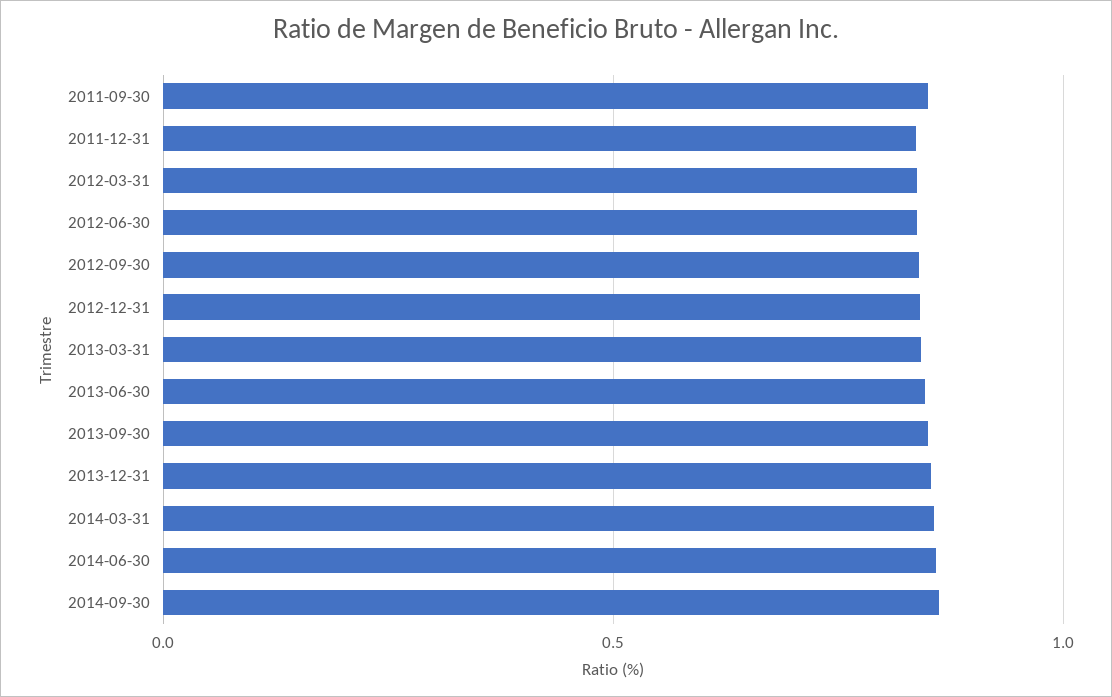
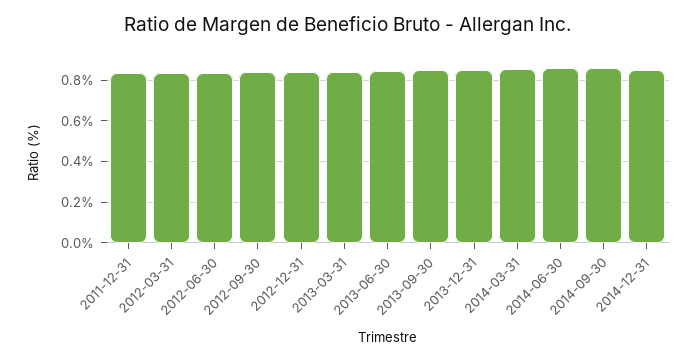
2011-09-30: 0.85 -> none
2014-12-31: none -> 0.85

